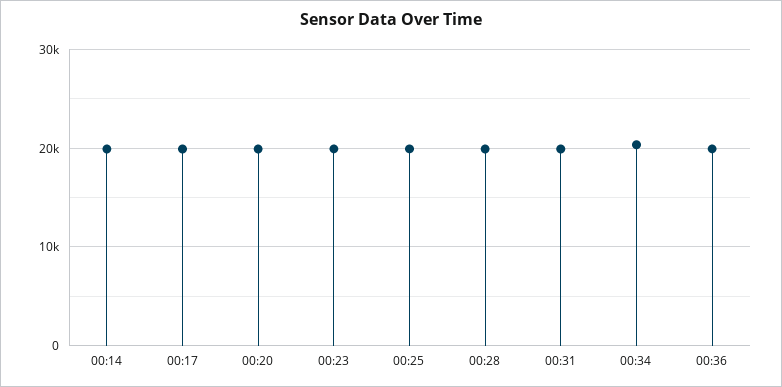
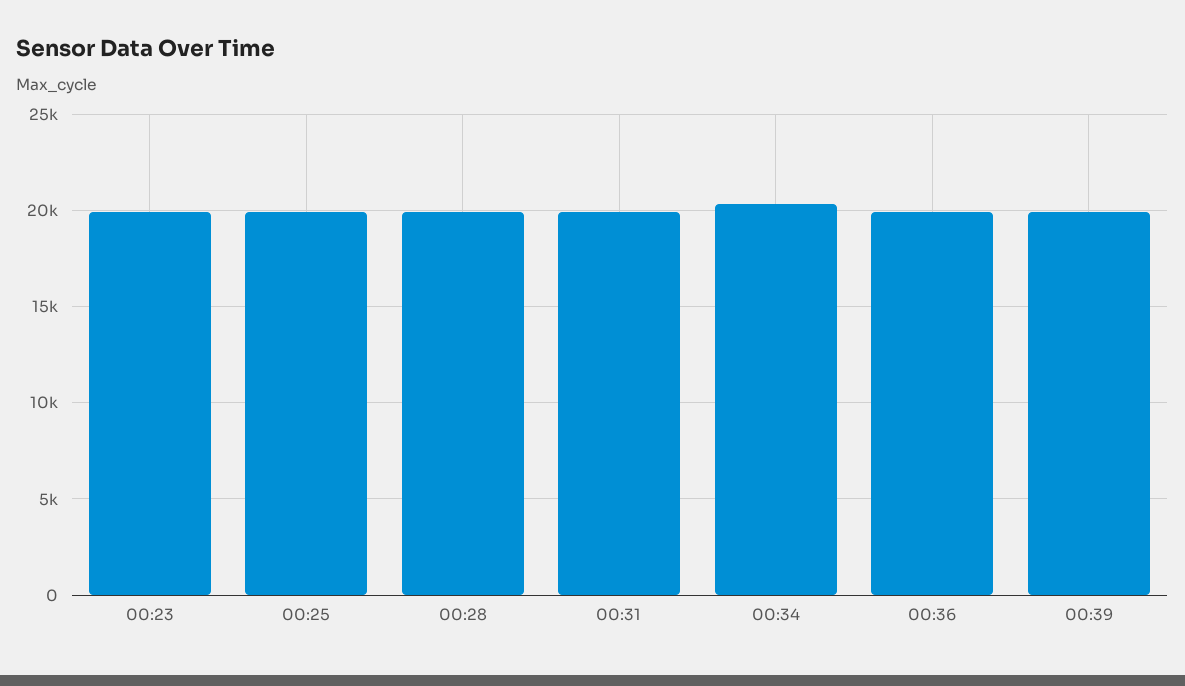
00:14: 20000 -> none
00:17: 20000 -> none
00:20: 20000 -> none
00:39: none -> 20000

